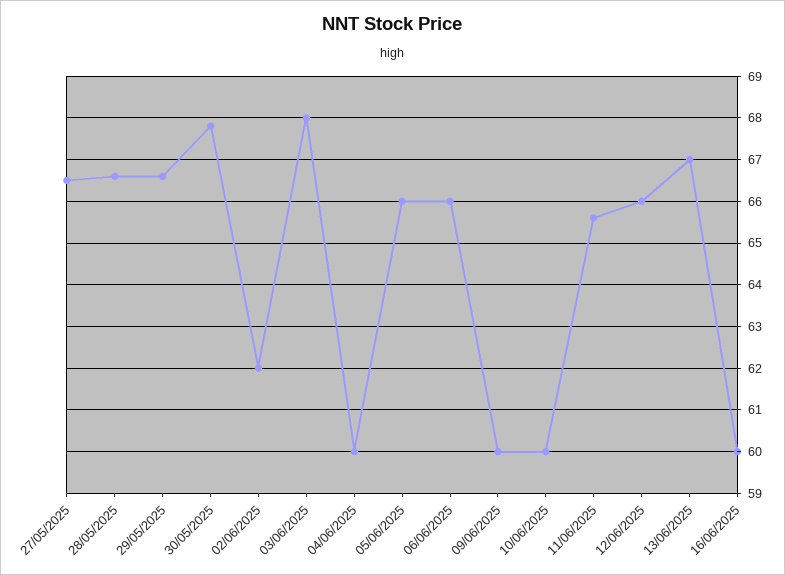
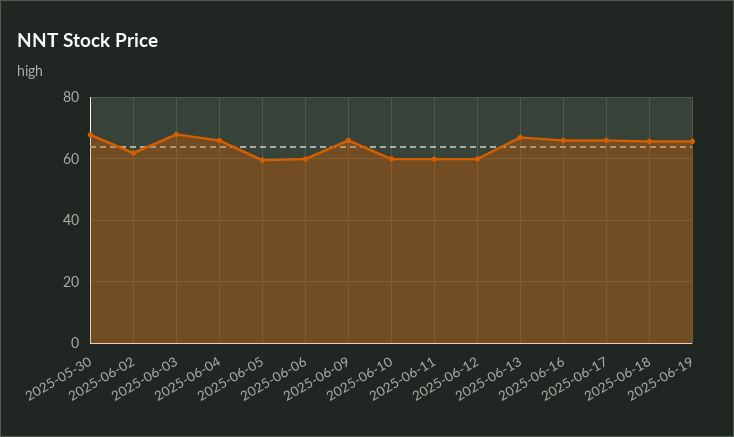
27/05/2025: 66.5 -> none
28/05/2025: 66.5 -> none
29/05/2025: 66.5 -> none
04/06/2025: 60 -> 66
05/06/2025: 66 -> 60
06/06/2025: 66 -> 60
09/06/2025: 60 -> 66
11/06/2025: 65.5 -> 60
12/06/2025: 66 -> 60
16/06/2025: 60 -> 66
2025-06-17: none -> 66
2025-06-18: none -> 66
2025-06-19: none -> 66

